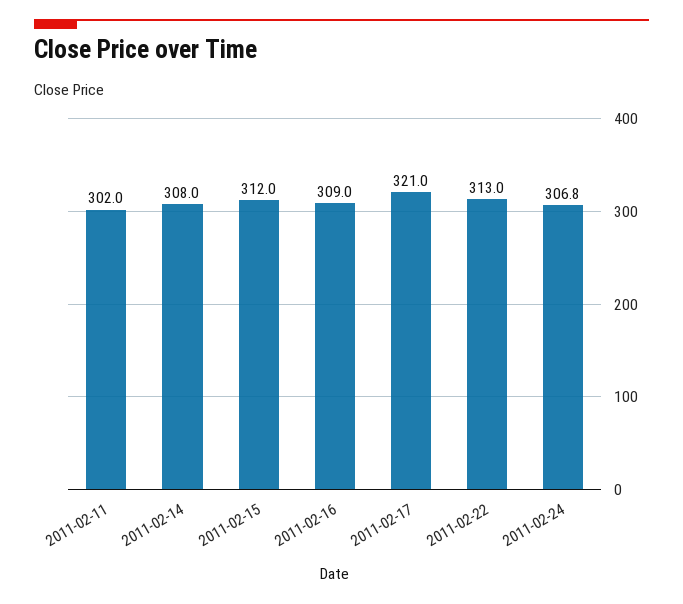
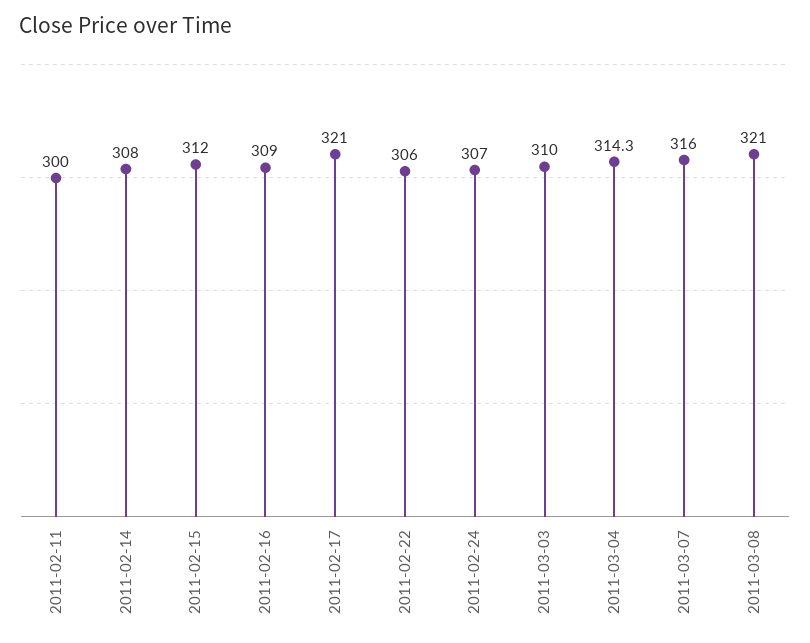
2011-02-11: 302 -> 300
2011-02-22: 313 -> 306
2011-02-24: 306.8 -> 307
2011-03-03: none -> 310
2011-03-04: none -> 314.3
2011-03-07: none -> 316
2011-03-08: none -> 321

